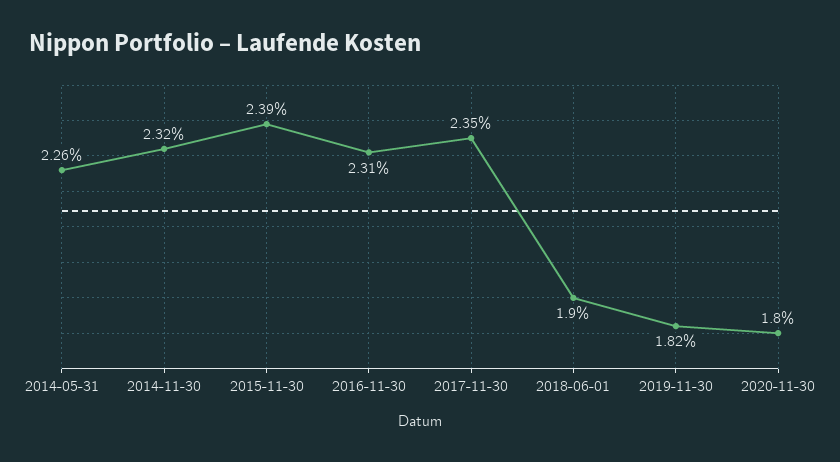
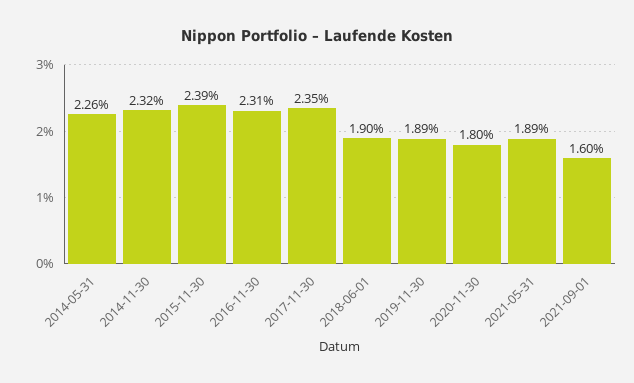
2019-11-30: 1.82 -> 1.89
2021-05-31: none -> 1.89
2021-09-01: none -> 1.6

